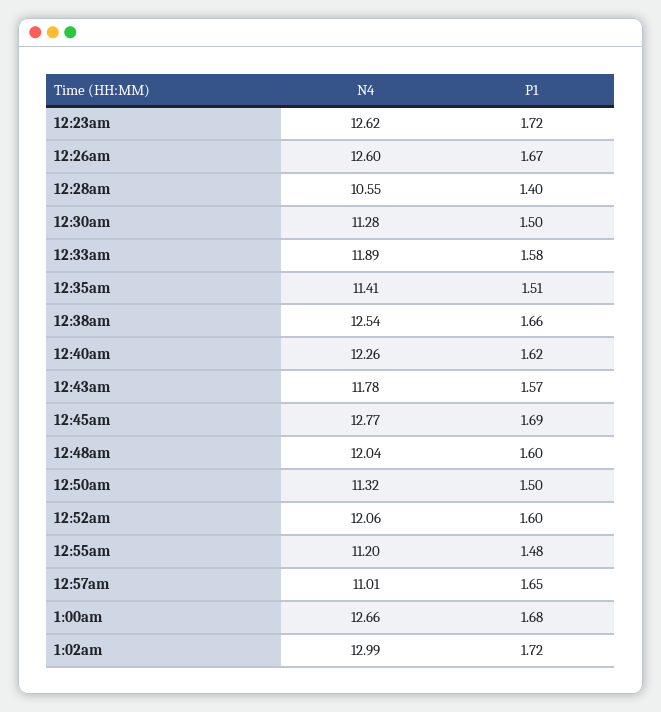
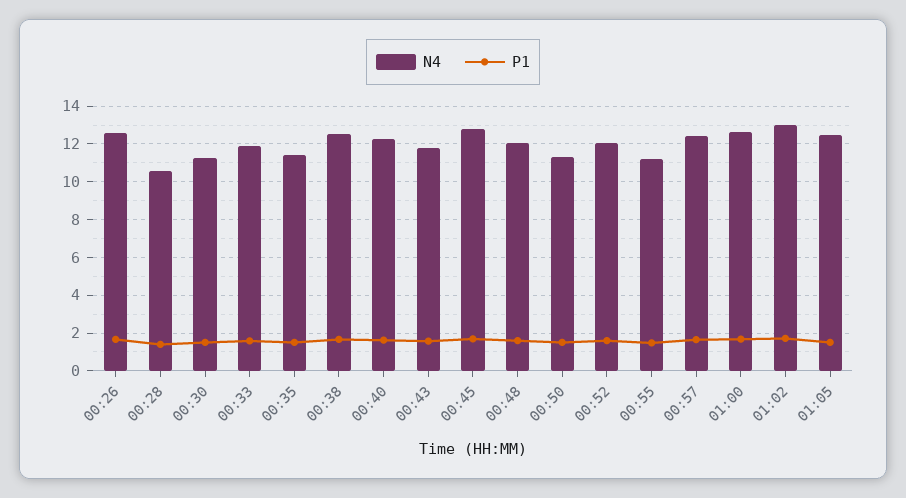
N4, 12:23am: 12.62 -> none
P1, 12:23am: 1.72 -> none
N4, 12:57am: 11.01 -> 12.5
N4, 01:05: none -> 12.5
P1, 01:05: none -> 1.5

